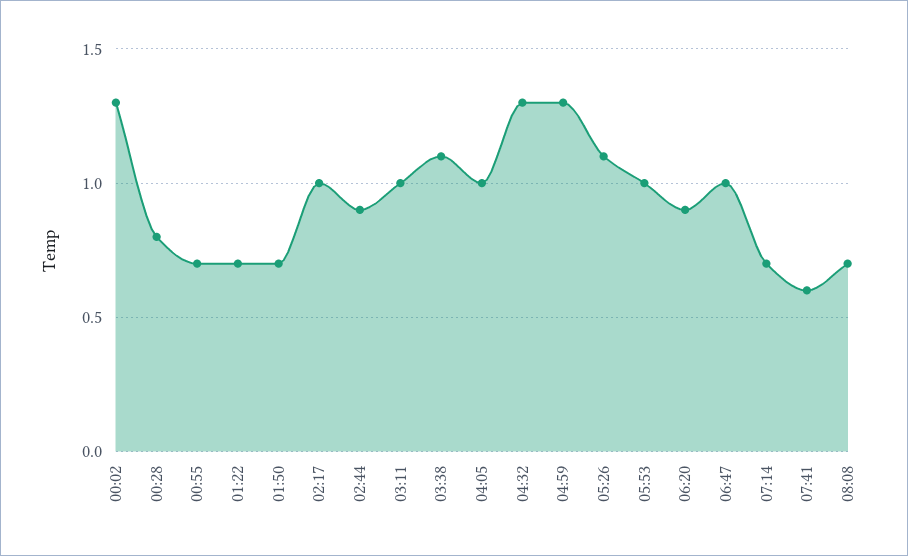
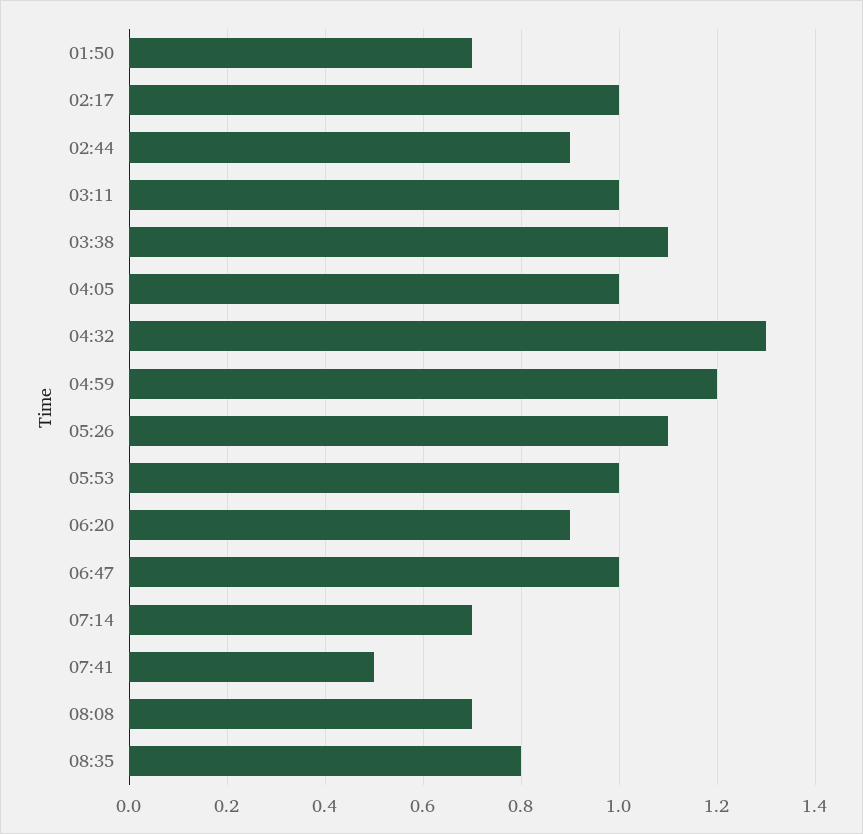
00:02: 1.3 -> none
00:28: 0.8 -> none
00:55: 0.7 -> none
01:22: 0.7 -> none
04:59: 1.3 -> 1.2
07:41: 0.6 -> 0.5
08:35: none -> 0.8

